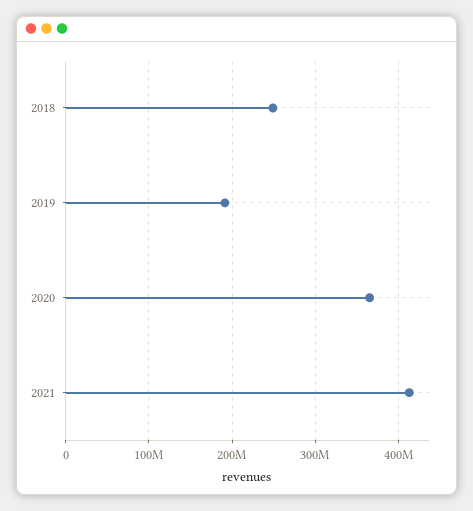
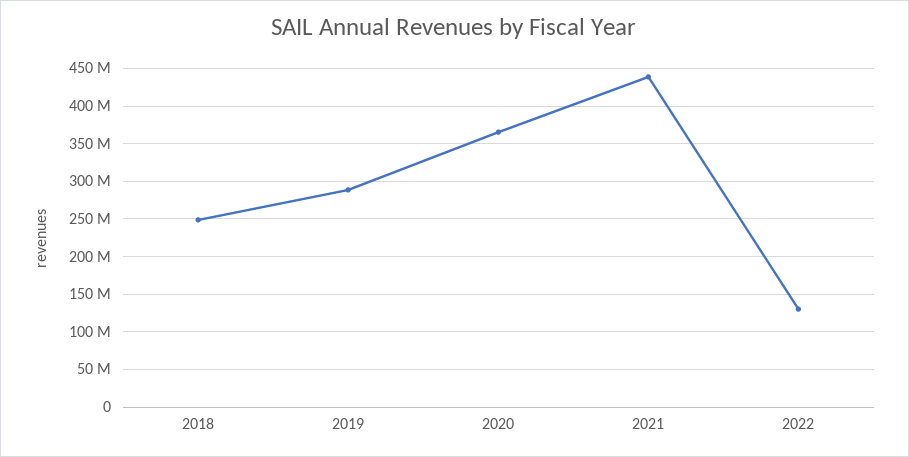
2019: 190000000 -> 290000000
2021: 410000000 -> 440000000
2022: none -> 130000000

